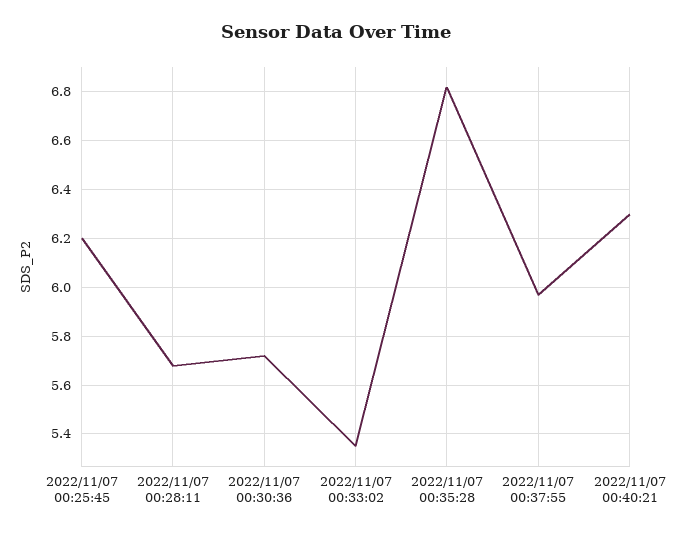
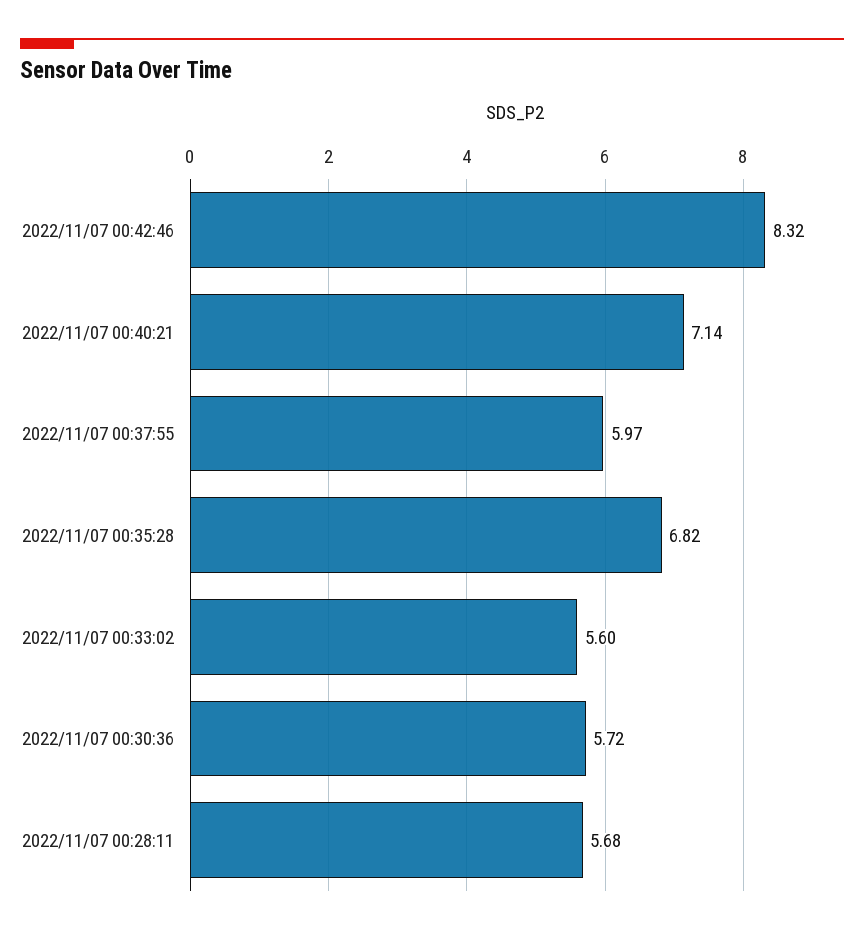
2022/11/07 00:25:45: 6.2 -> none
2022/11/07 00:33:02: 5.35 -> 5.6
2022/11/07 00:40:21: 6.3 -> 7.14
2022/11/07 00:42:46: none -> 8.32

